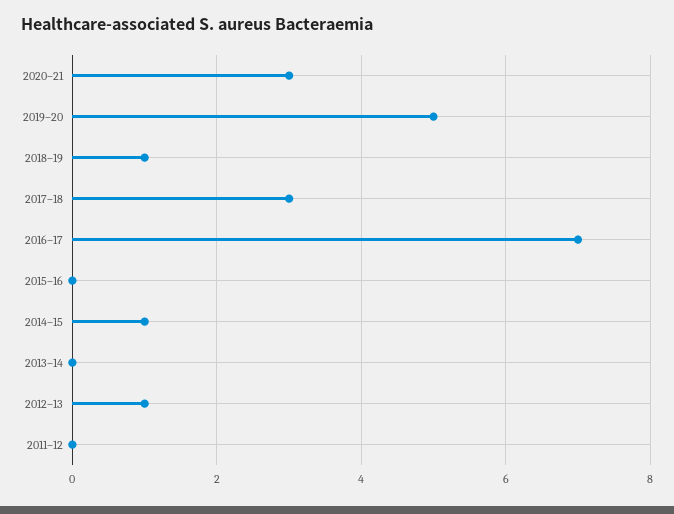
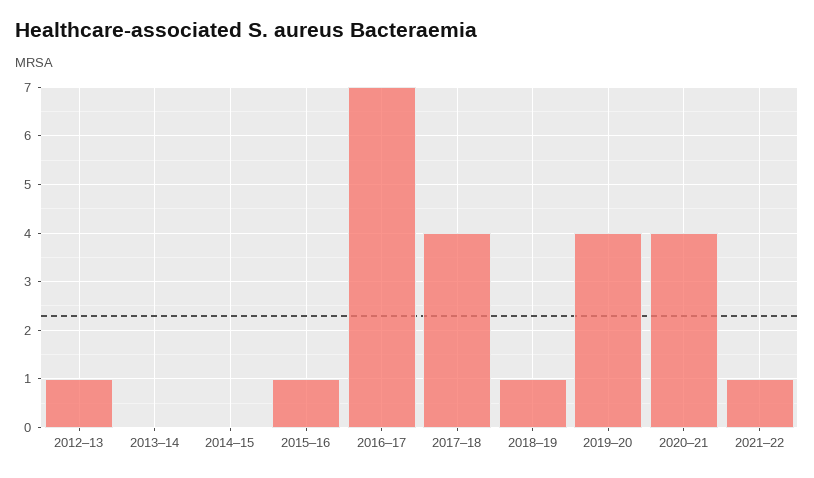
2020–21: 3 -> 4
2019–20: 5 -> 4
2017–18: 3 -> 4
2015–16: 0 -> 1
2014–15: 1 -> 0
2011–12: 0 -> none
2021–22: none -> 1

